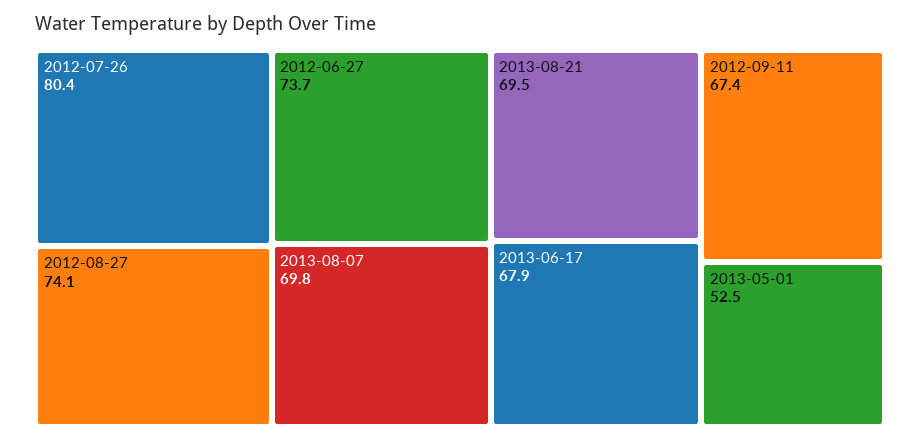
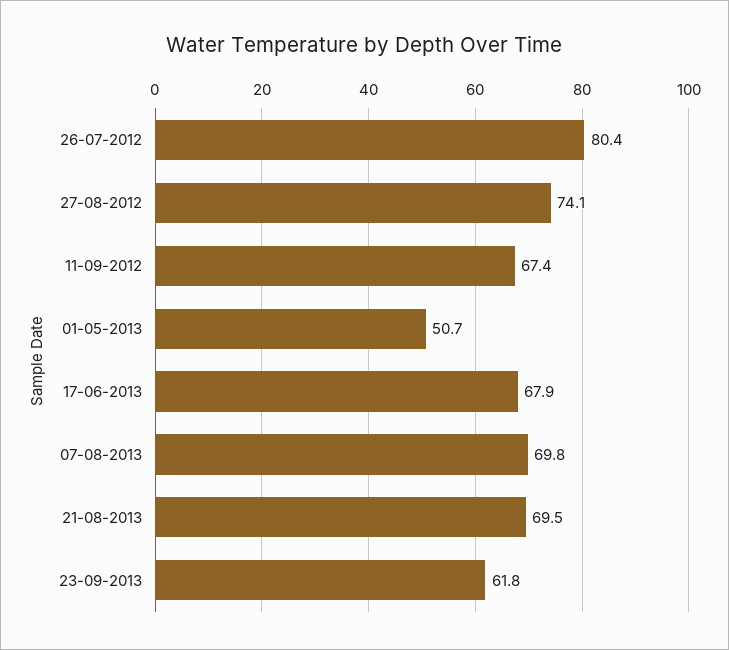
2012-06-27: 73.7 -> none
2013-05-01: 52.5 -> 50.7
23-09-2013: none -> 61.8

